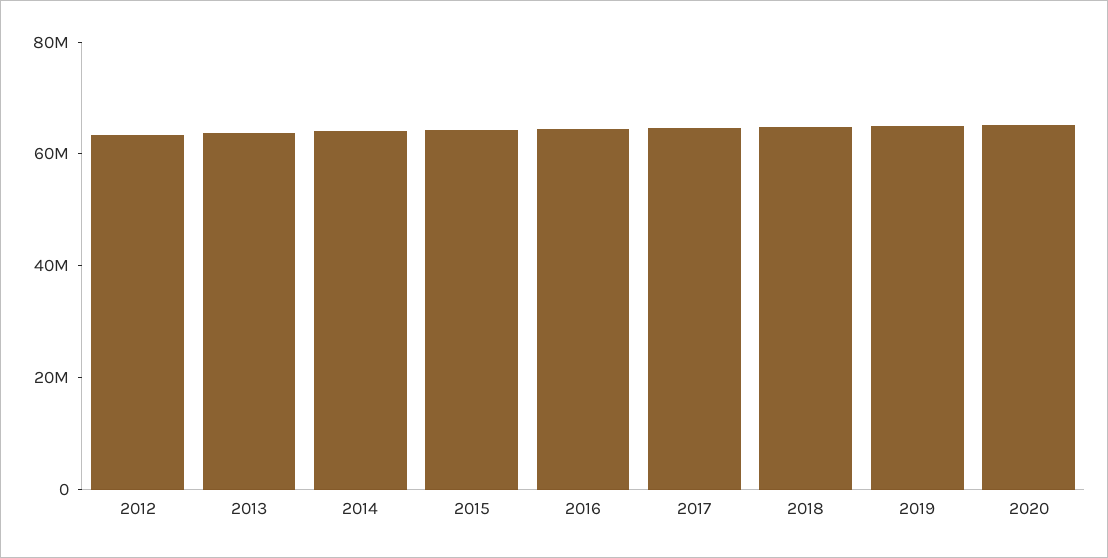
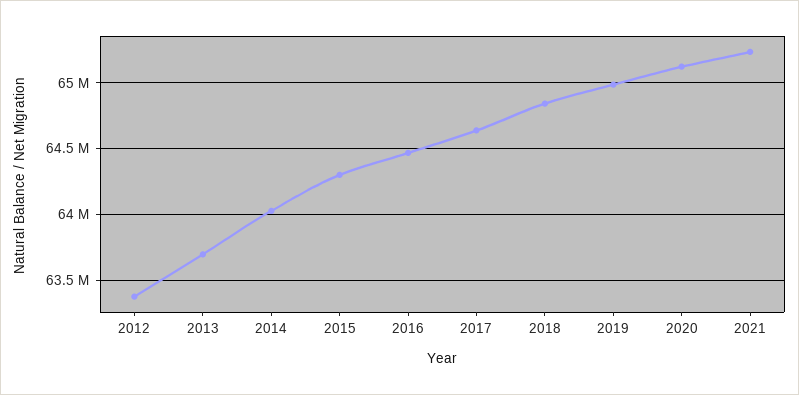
2021: none -> 65250000

